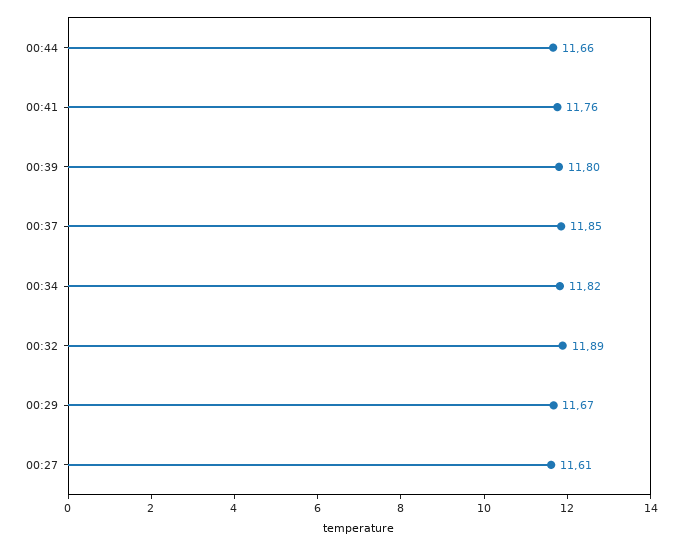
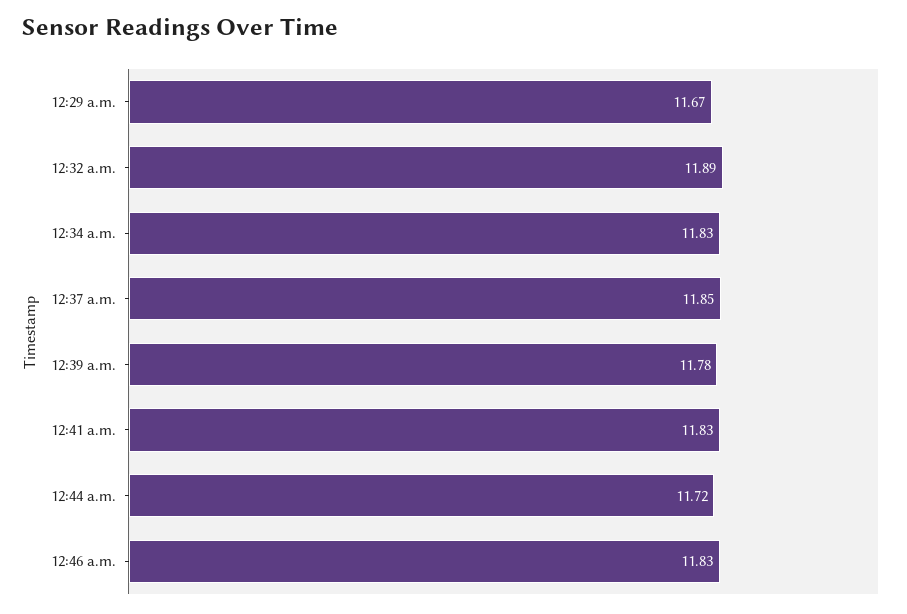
00:44: 11.66 -> 11.72
00:41: 11.76 -> 11.83
00:39: 11.8 -> 11.78
00:34: 11.82 -> 11.83
00:27: 11.61 -> none
12:46 a.m.: none -> 11.83

